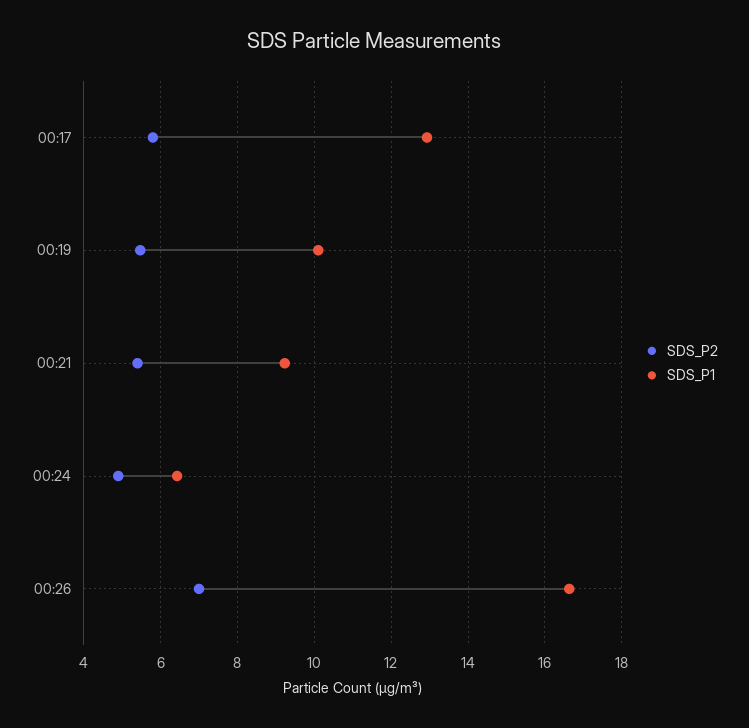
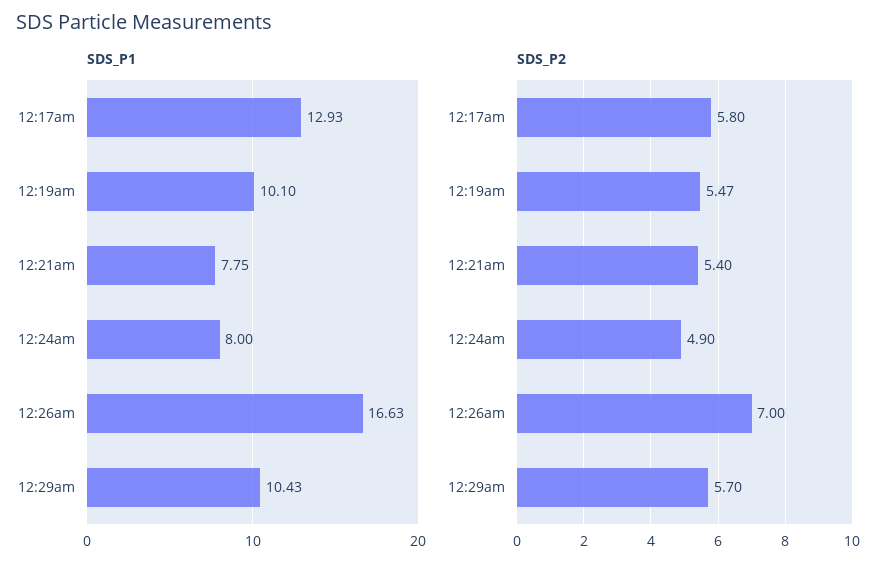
SDS_P1, 00:21: 9.2 -> 7.75
SDS_P1, 00:24: 6.4 -> 8
SDS_P1, 12:29am: none -> 10.43
SDS_P2, 12:29am: none -> 5.7

